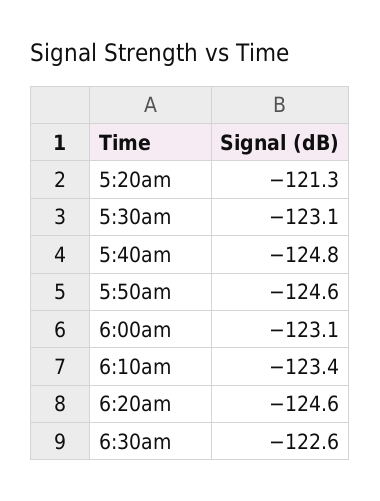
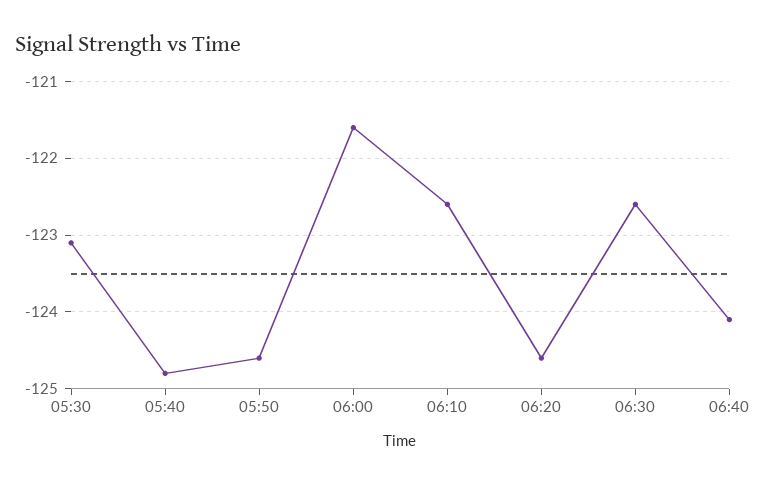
5:20am: -121.3 -> none
6:00am: -123.1 -> -121.6
6:10am: -123.4 -> -122.6
06:40: none -> -124.1

